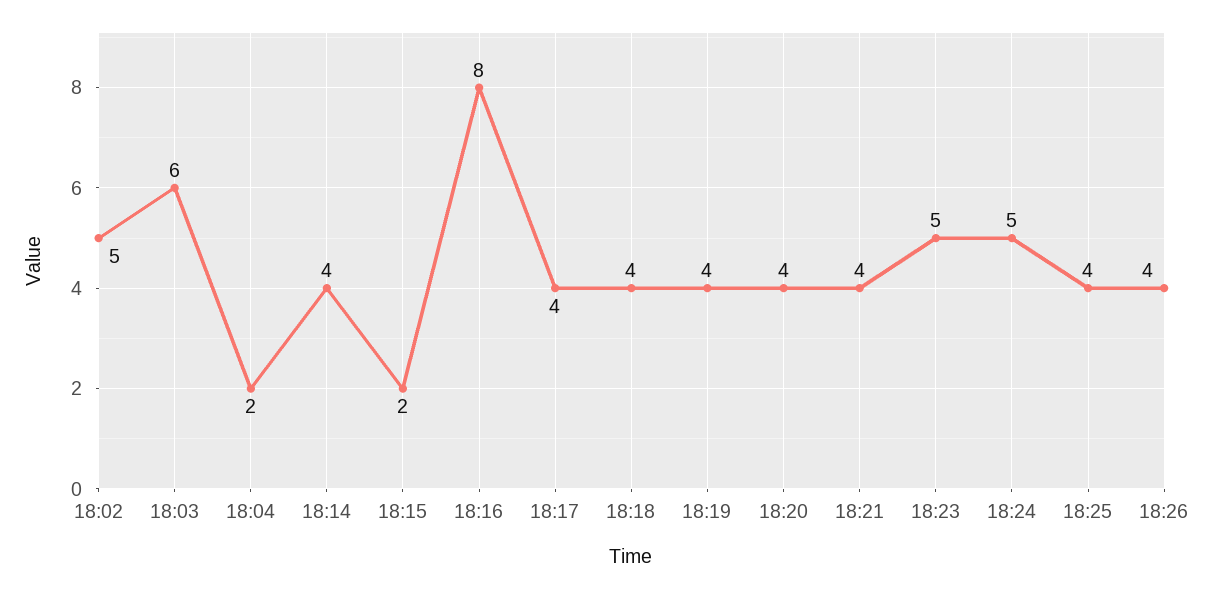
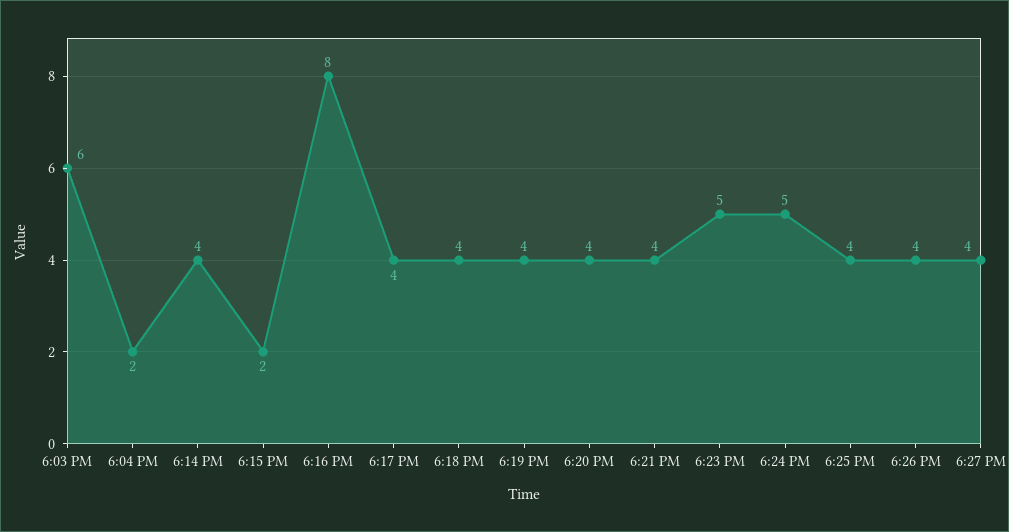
18:02: 5 -> none
6:27 PM: none -> 4

